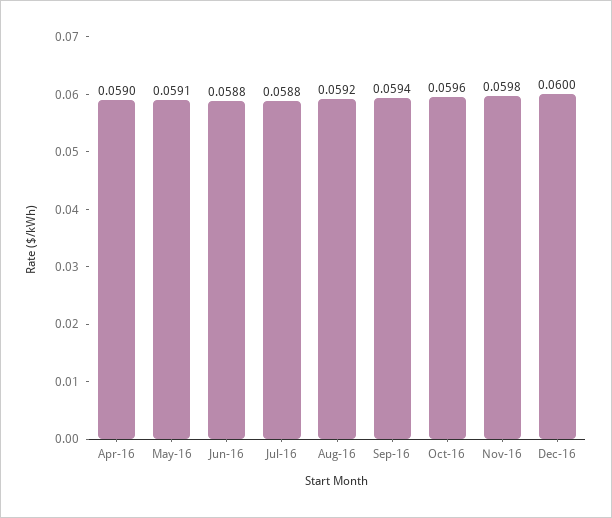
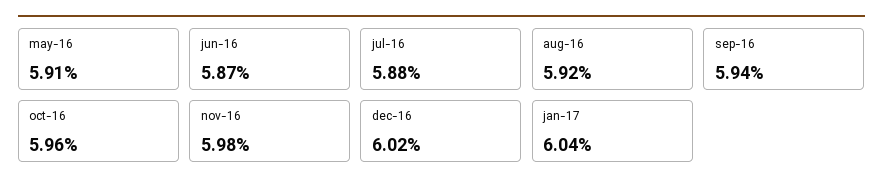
Apr-16: 0.059 -> none
Jun-16: 0.0588 -> 0.0587
Dec-16: 0.06 -> 0.0602
jan-17: none -> 0.0604

